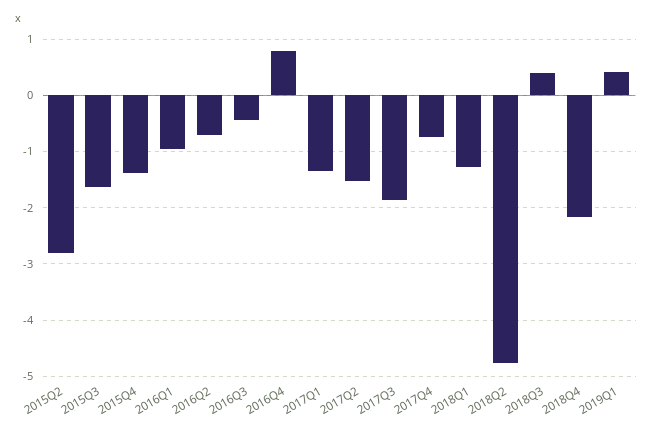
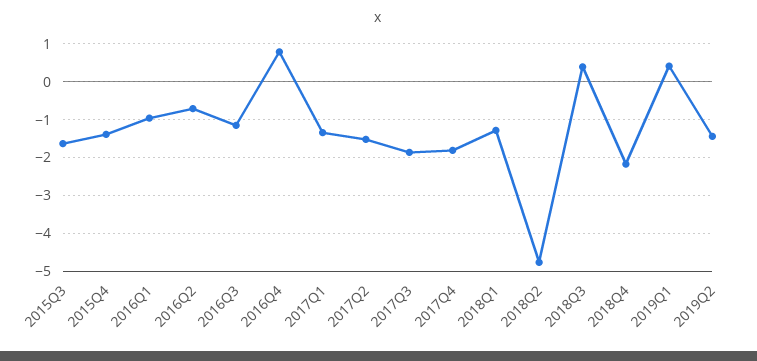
2015Q2: -2.8 -> none
2016Q3: -0.4 -> -1.2
2017Q4: -0.8 -> -1.8
2019Q2: none -> -1.4

